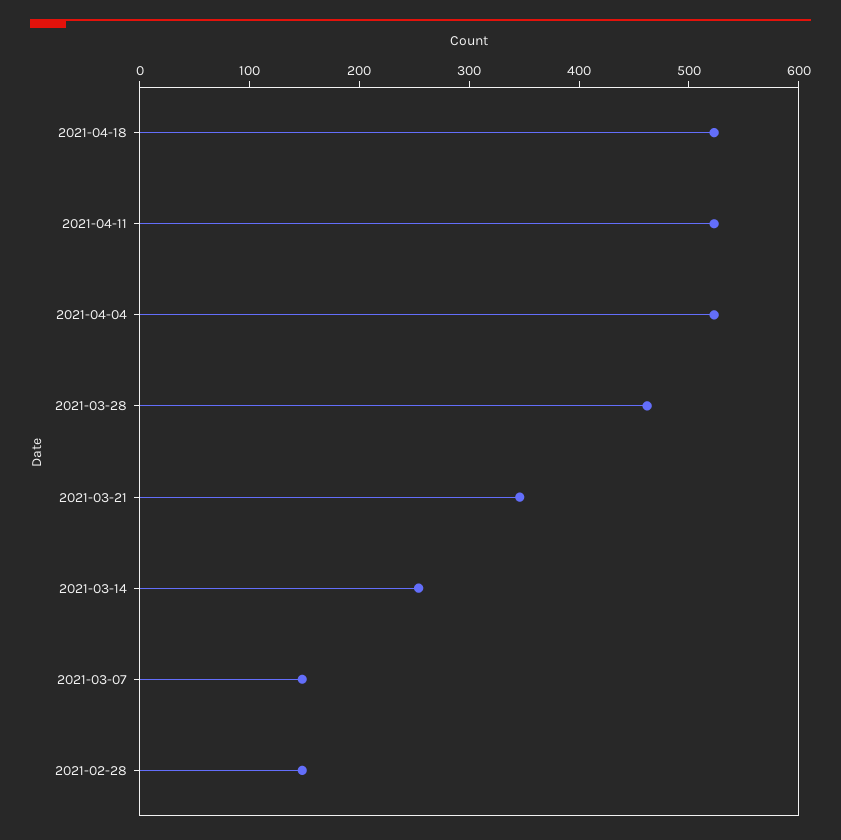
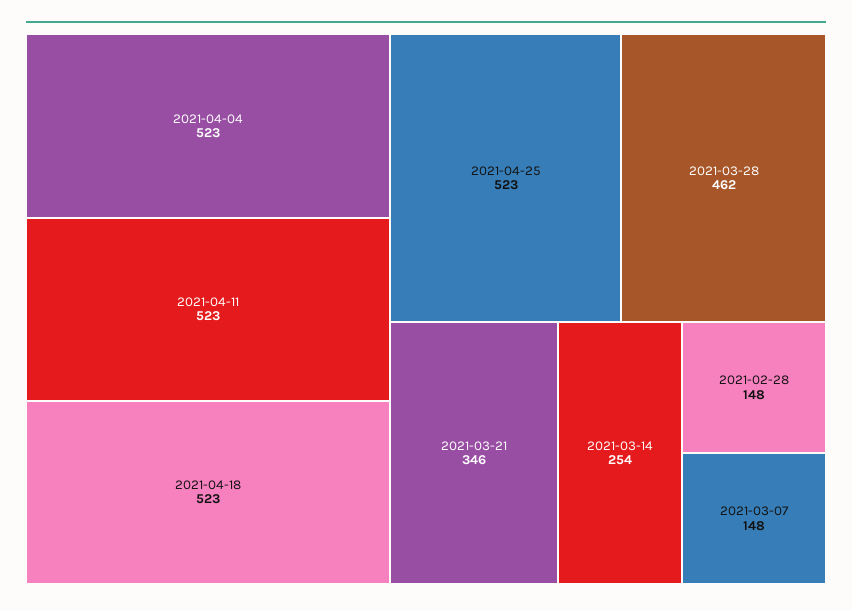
2021-04-25: none -> 523

